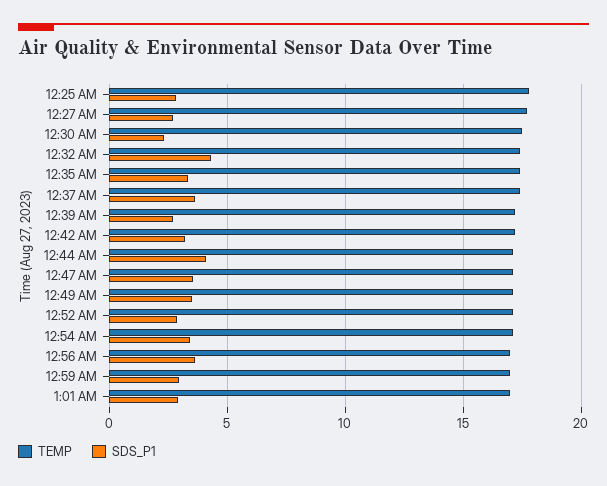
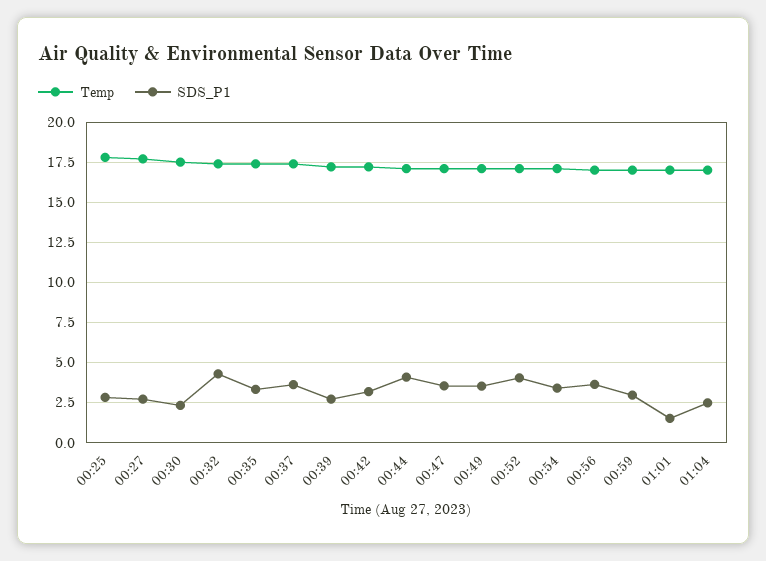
SDS_P1, 12:52 AM: 3 -> 4
SDS_P1, 1:01 AM: 3 -> 1.5
TEMP, 01:04: none -> 17
SDS_P1, 01:04: none -> 2.5

